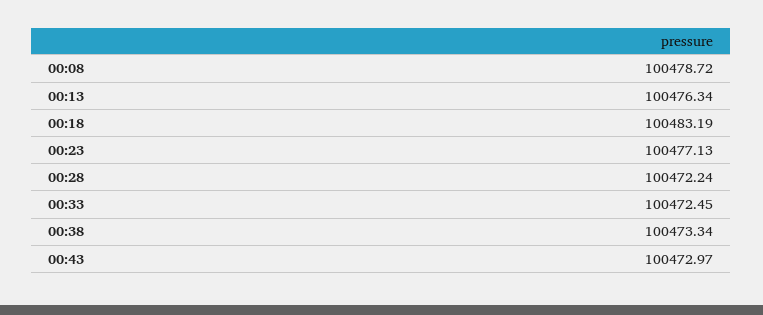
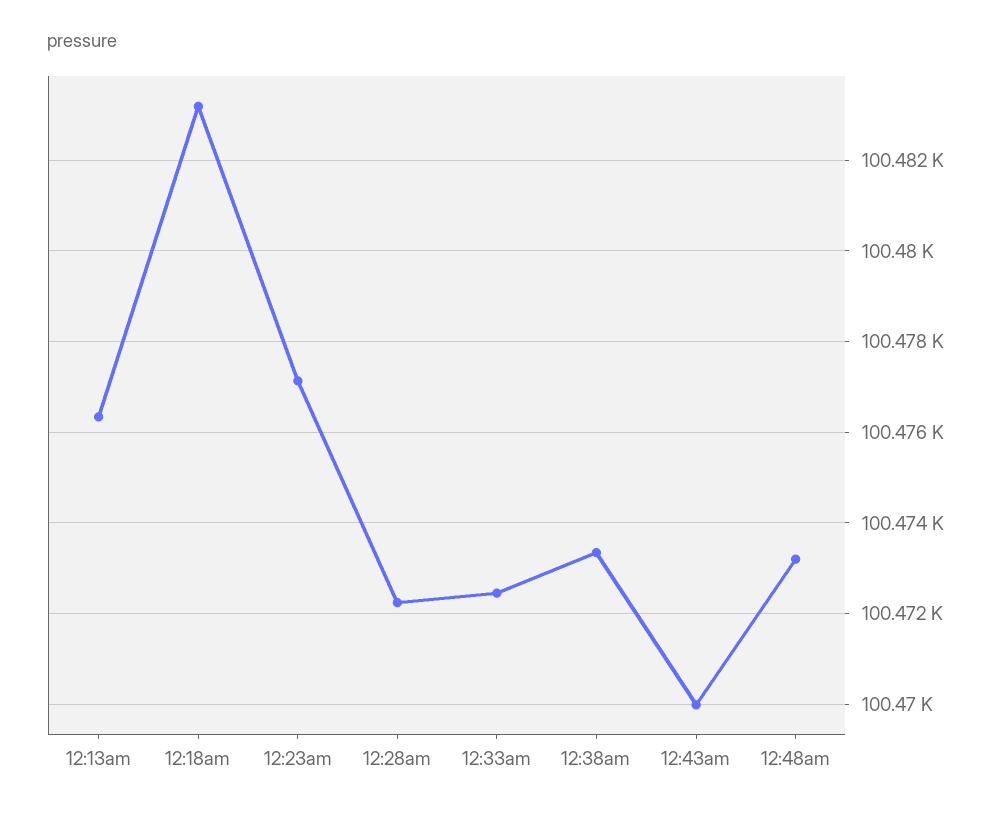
00:08: 100478.72 -> none
00:43: 100472.97 -> 100470
12:48am: none -> 100473.2

